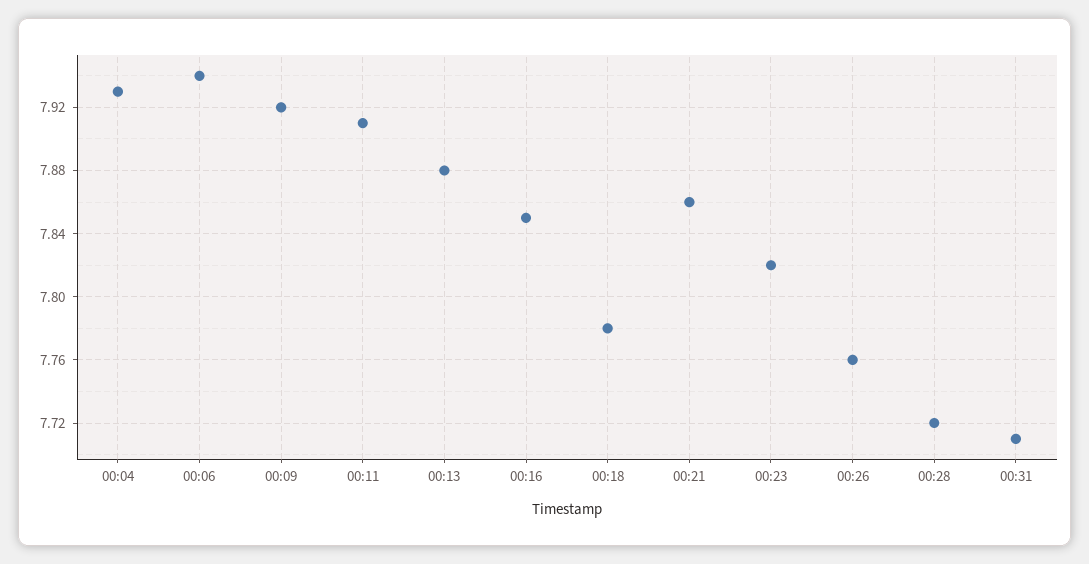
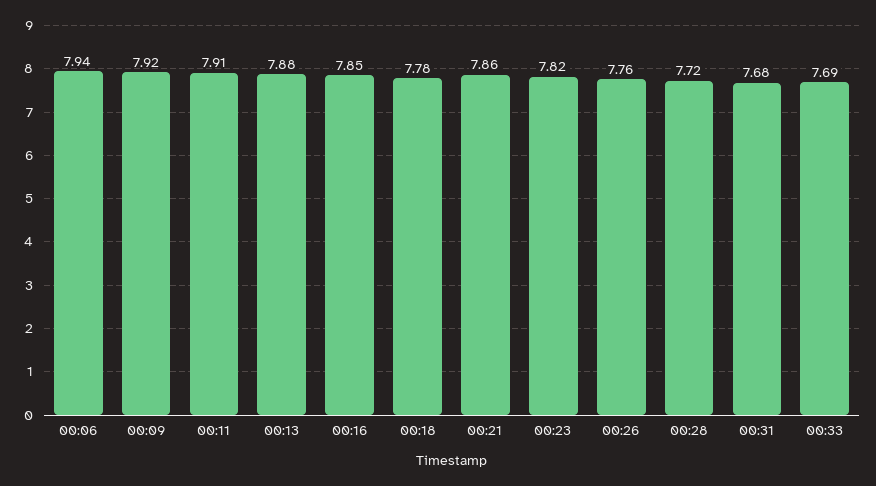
00:04: 7.93 -> none
00:31: 7.71 -> 7.68
00:33: none -> 7.69

